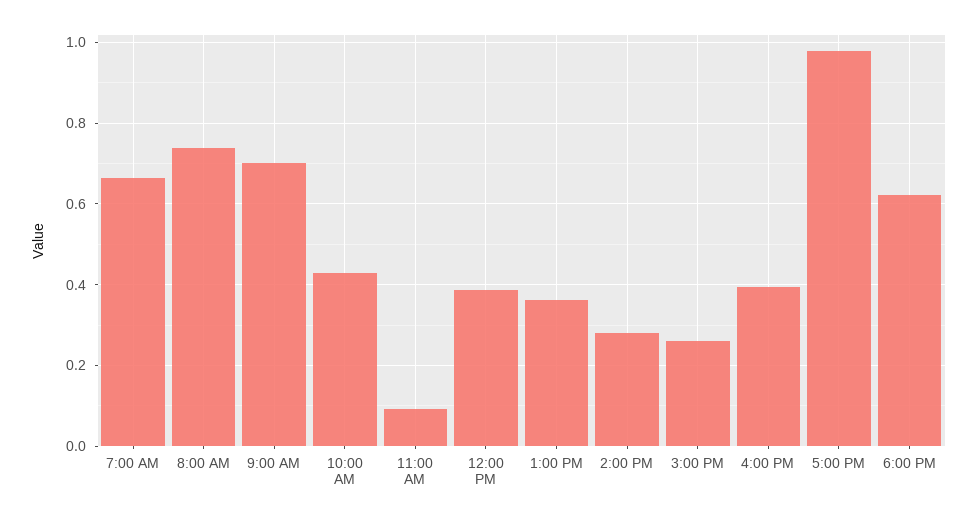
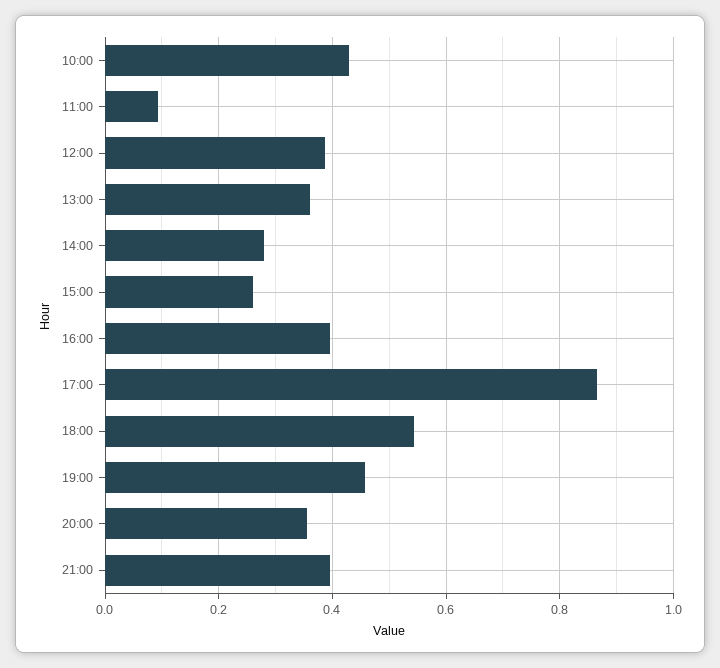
7:00 AM: 0.66 -> none
8:00 AM: 0.74 -> none
9:00 AM: 0.7 -> none
5:00 PM: 0.98 -> 0.86
6:00 PM: 0.62 -> 0.54
19:00: none -> 0.46
20:00: none -> 0.36
21:00: none -> 0.4

